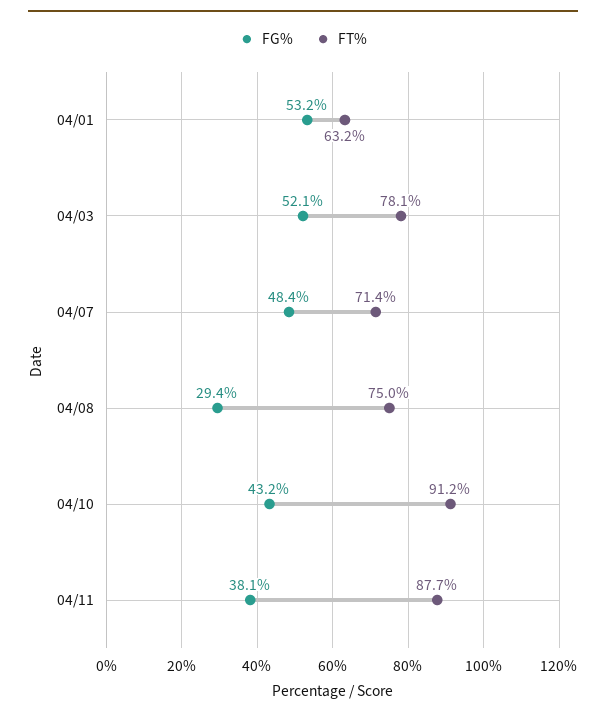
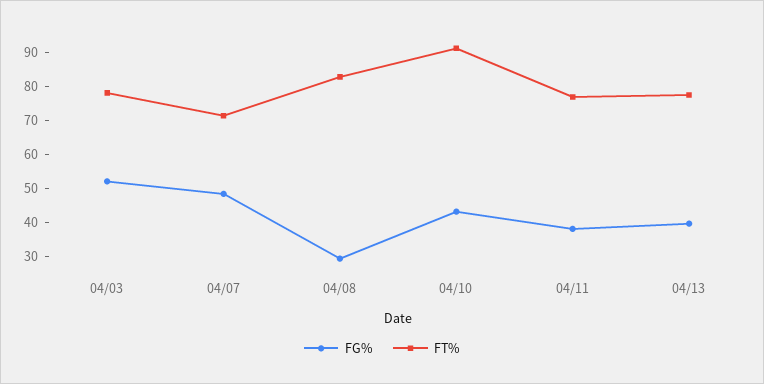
FG%, 04/01: 53.2 -> none
FT%, 04/01: 63.2 -> none
FT%, 04/08: 75 -> 82.5
FT%, 04/11: 87.7 -> 77.5
FG%, 04/13: none -> 40
FT%, 04/13: none -> 77.5

